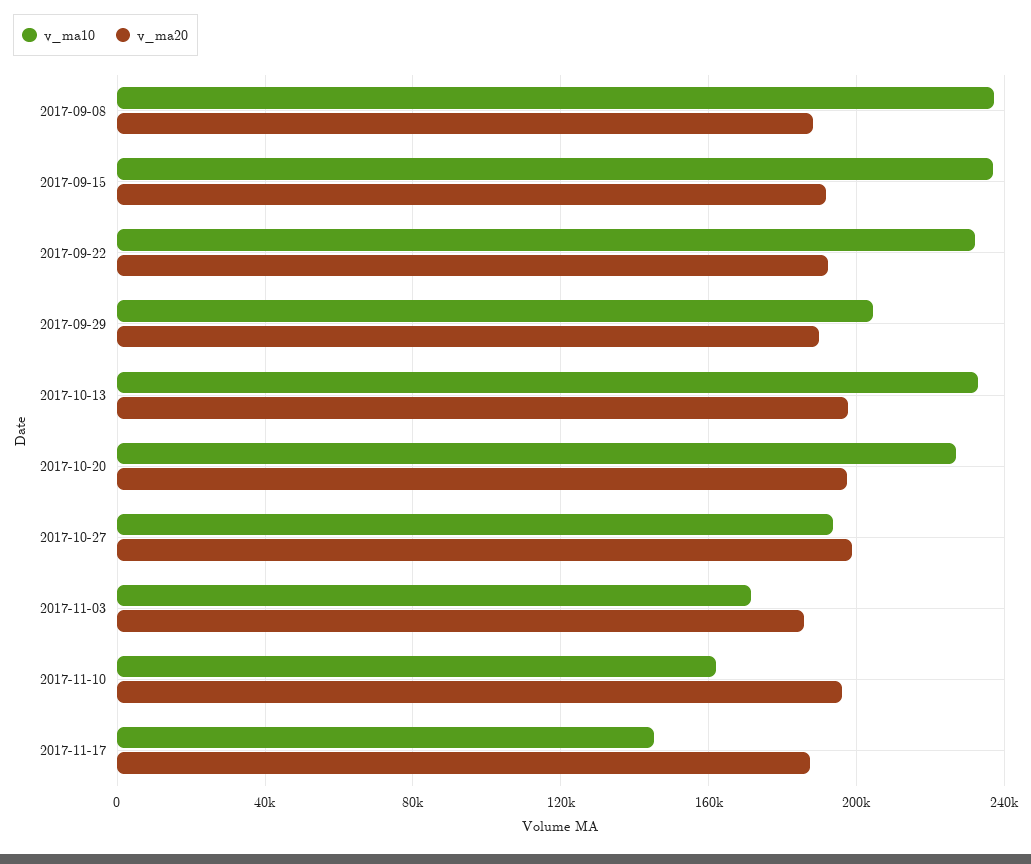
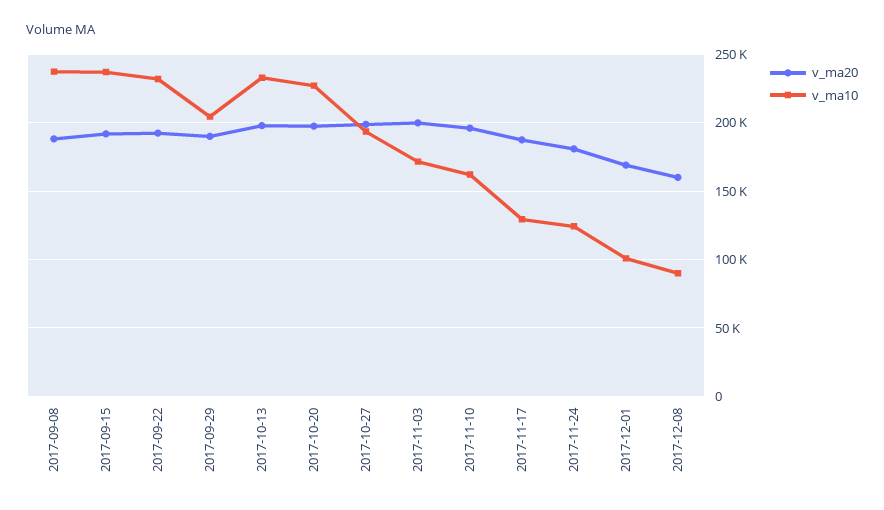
v_ma20, 2017-11-03: 185000 -> 200000
v_ma10, 2017-11-17: 145000 -> 130000
v_ma20, 2017-11-24: none -> 180000
v_ma10, 2017-11-24: none -> 125000
v_ma20, 2017-12-01: none -> 170000
v_ma10, 2017-12-01: none -> 100000
v_ma20, 2017-12-08: none -> 160000
v_ma10, 2017-12-08: none -> 90000

